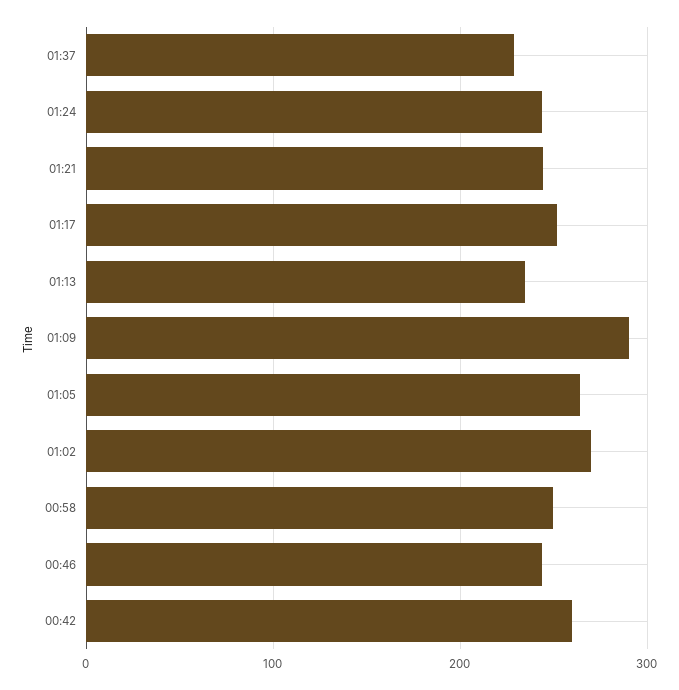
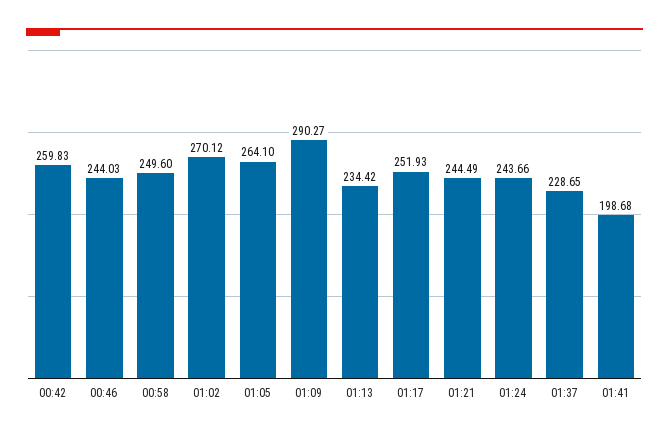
01:41: none -> 198.68

